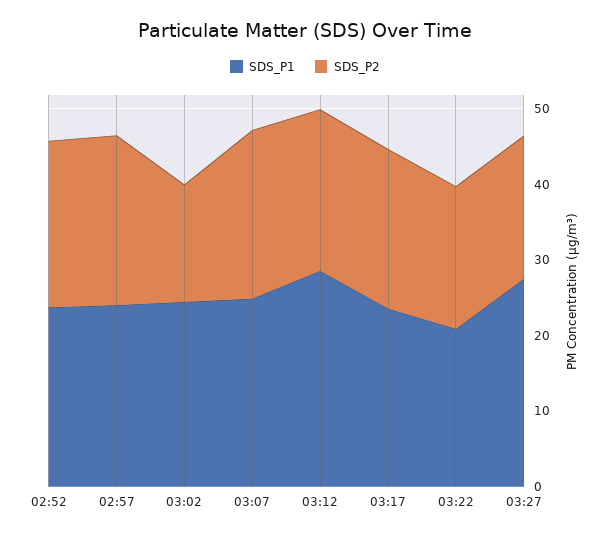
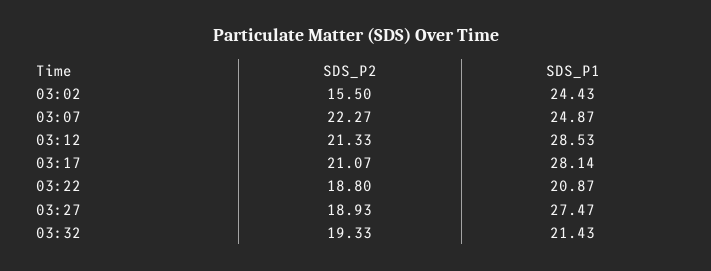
SDS_P1, 02:52: 24 -> none
SDS_P2, 02:52: 22 -> none
SDS_P1, 02:57: 24 -> none
SDS_P2, 02:57: 22 -> none
SDS_P1, 03:17: 24 -> 28.14
SDS_P2, 03:32: none -> 19.33
SDS_P1, 03:32: none -> 21.43

